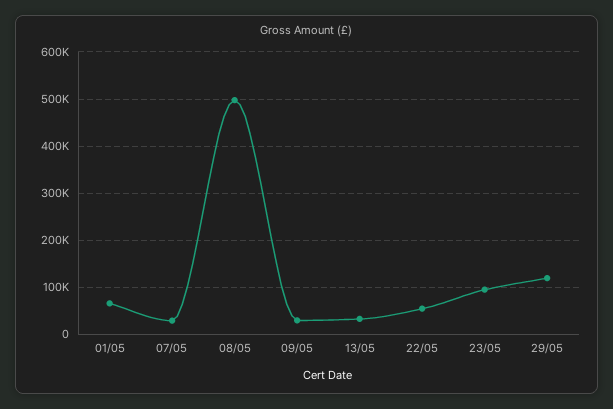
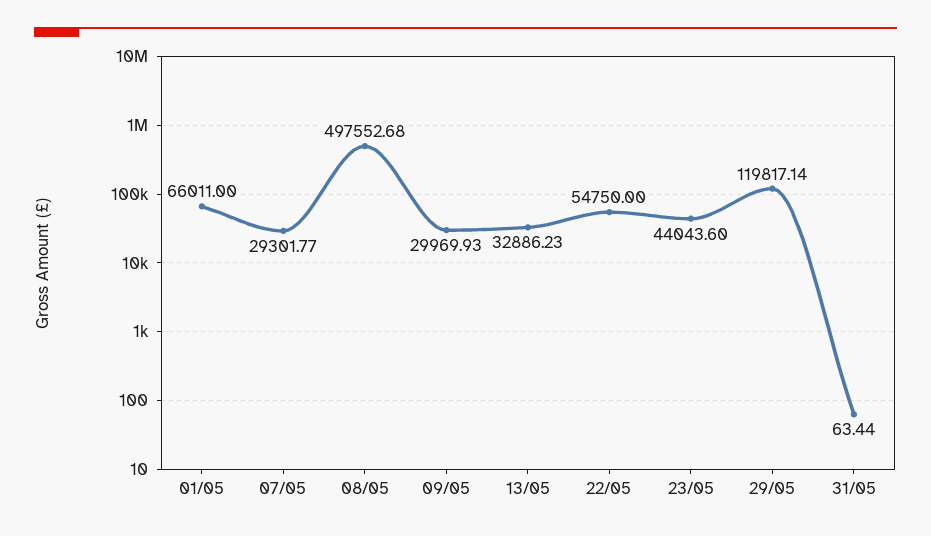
23/05: 100000 -> 44043.6
31/05: none -> 63.44

